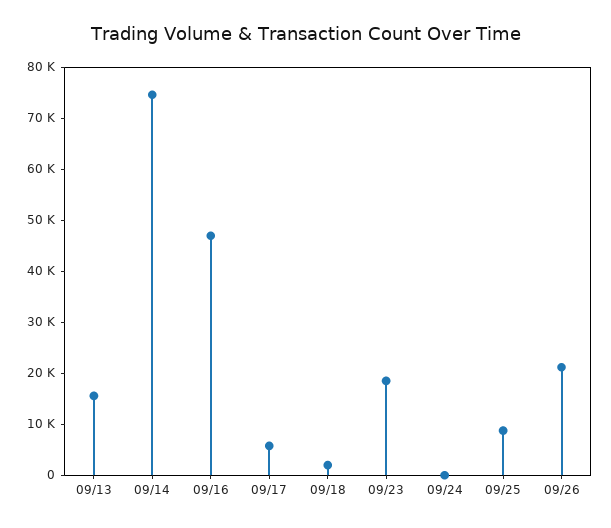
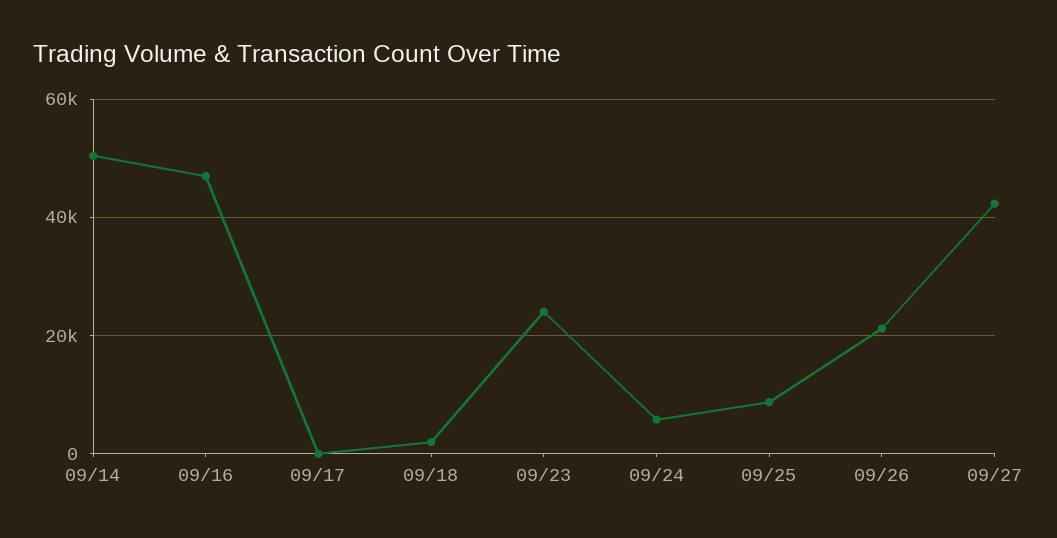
09/13: 16000 -> none
09/14: 74000 -> 50000
09/17: 6000 -> 0
09/23: 18000 -> 24000
09/24: 0 -> 6000
09/27: none -> 42000

